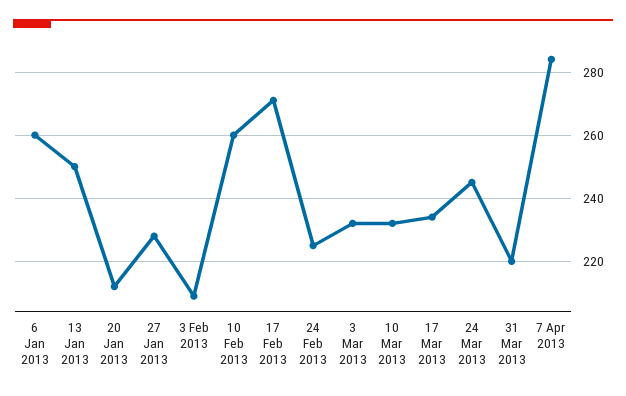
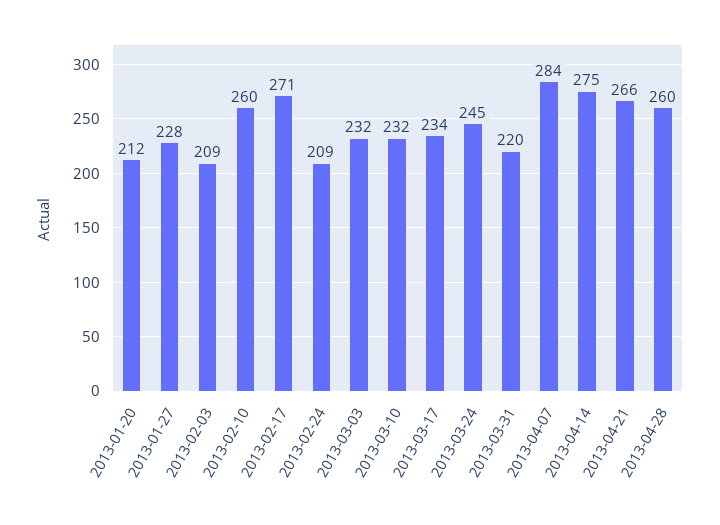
6 Jan 2013: 260 -> none
13 Jan 2013: 250 -> none
24 Feb 2013: 225 -> 209
2013-04-14: none -> 275
2013-04-21: none -> 266
2013-04-28: none -> 260

